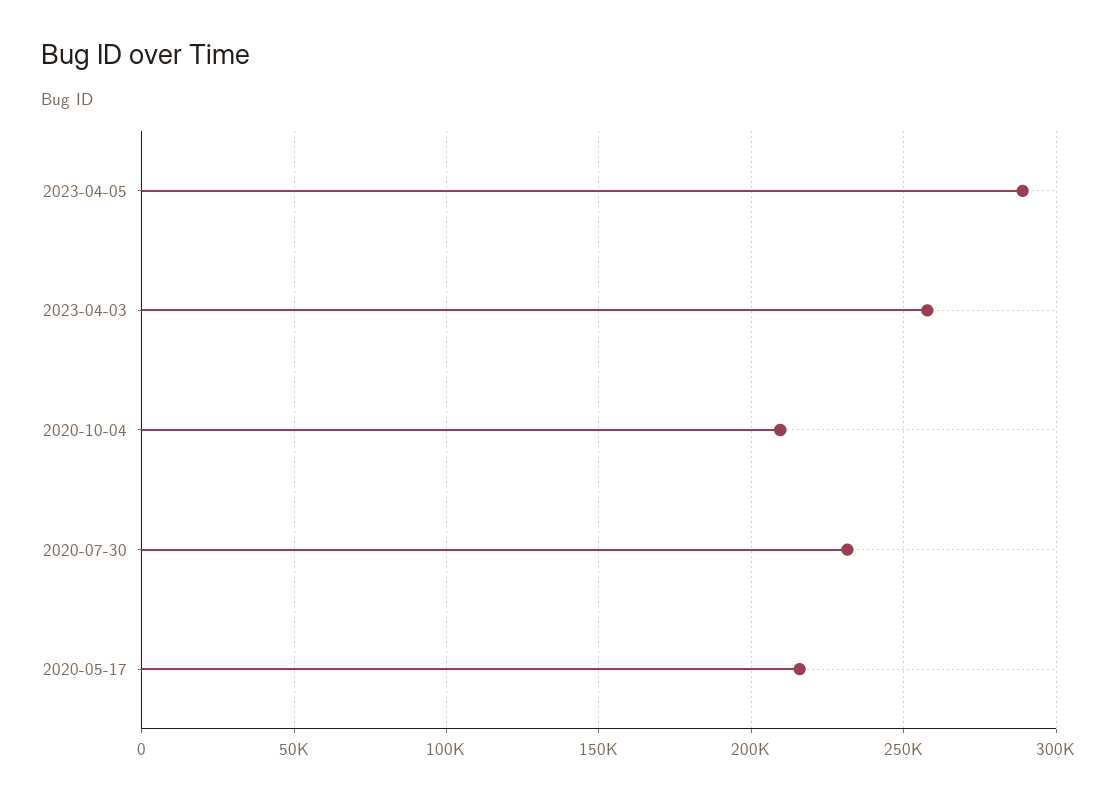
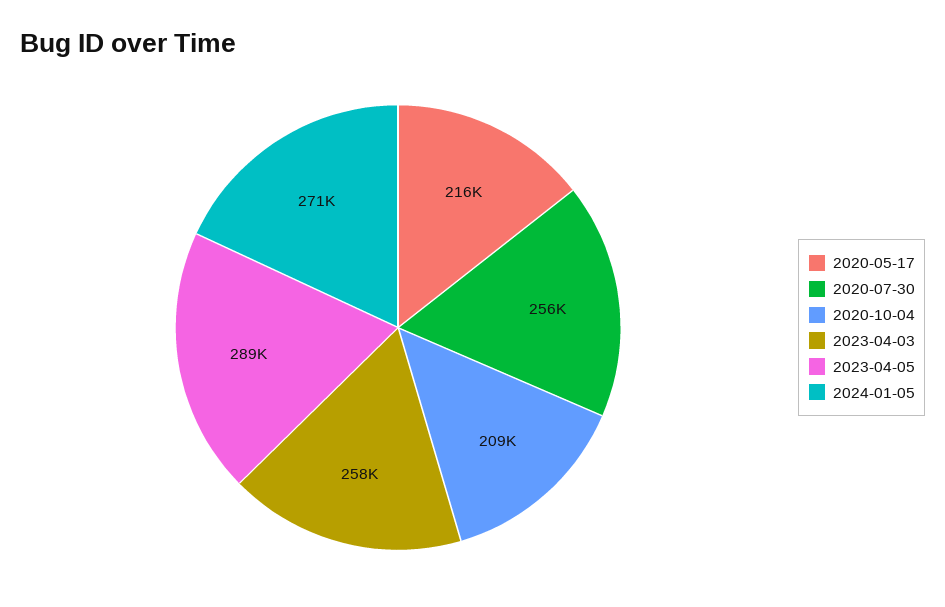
2020-07-30: 230000 -> 256000
2024-01-05: none -> 271000

